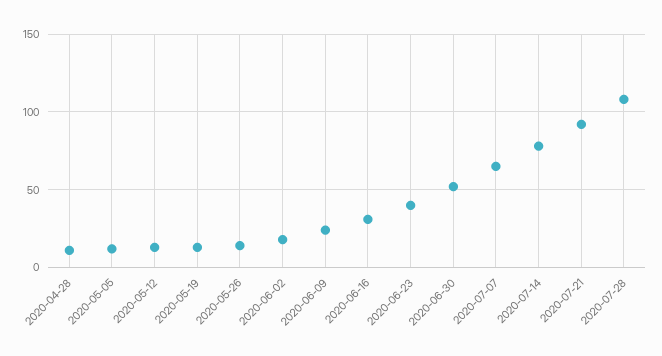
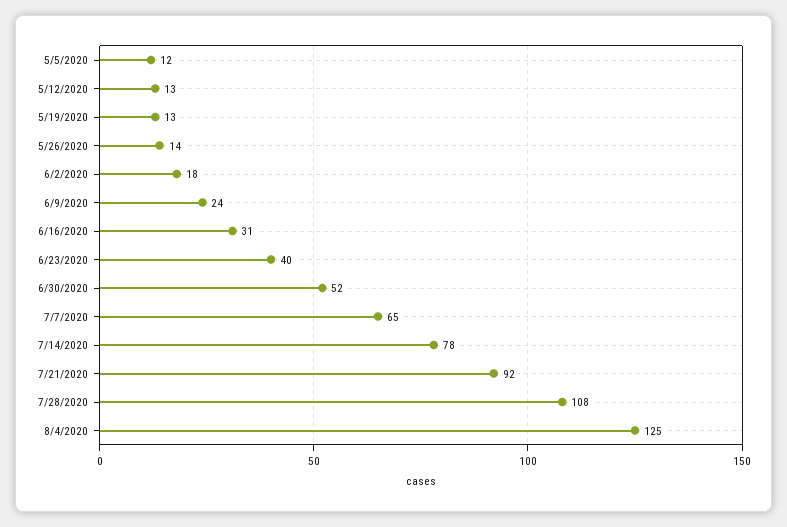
2020-04-28: 10 -> none
8/4/2020: none -> 125

